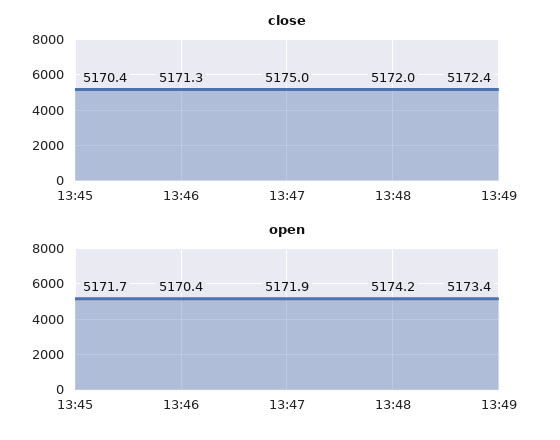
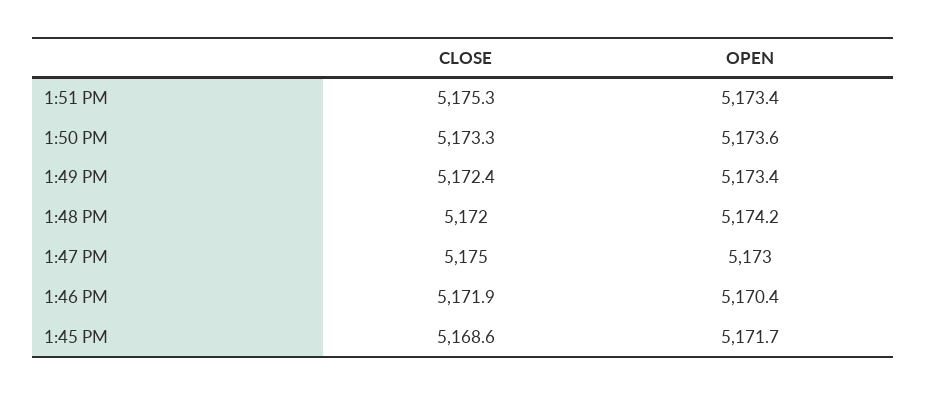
close, 13:45: 5170.4 -> 5168.6
close, 13:46: 5171.3 -> 5171.9
open, 13:47: 5171.9 -> 5173
close, 1:51 PM: none -> 5175.3
open, 1:51 PM: none -> 5173.4
close, 1:50 PM: none -> 5173.3
open, 1:50 PM: none -> 5173.6

